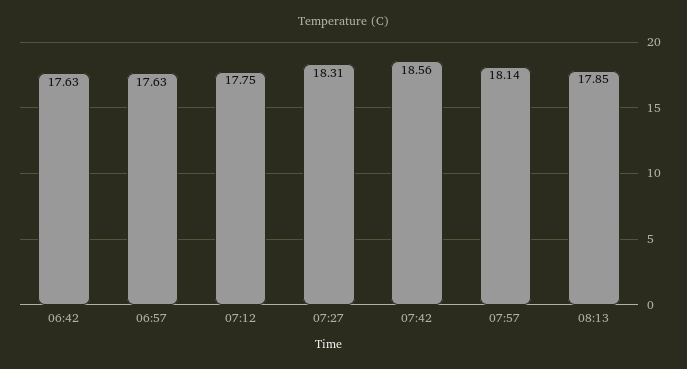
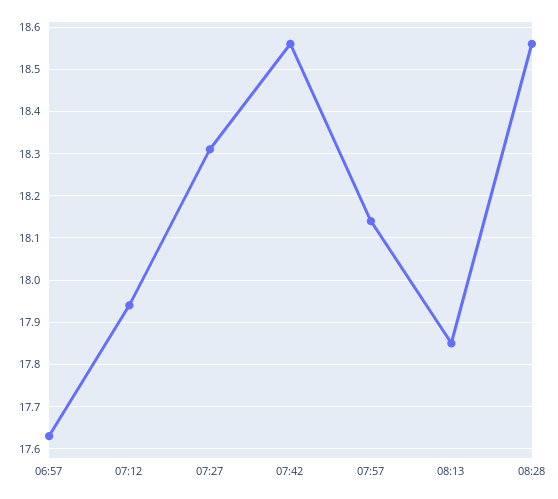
06:42: 17.63 -> none
07:12: 17.75 -> 17.95
08:28: none -> 18.55

